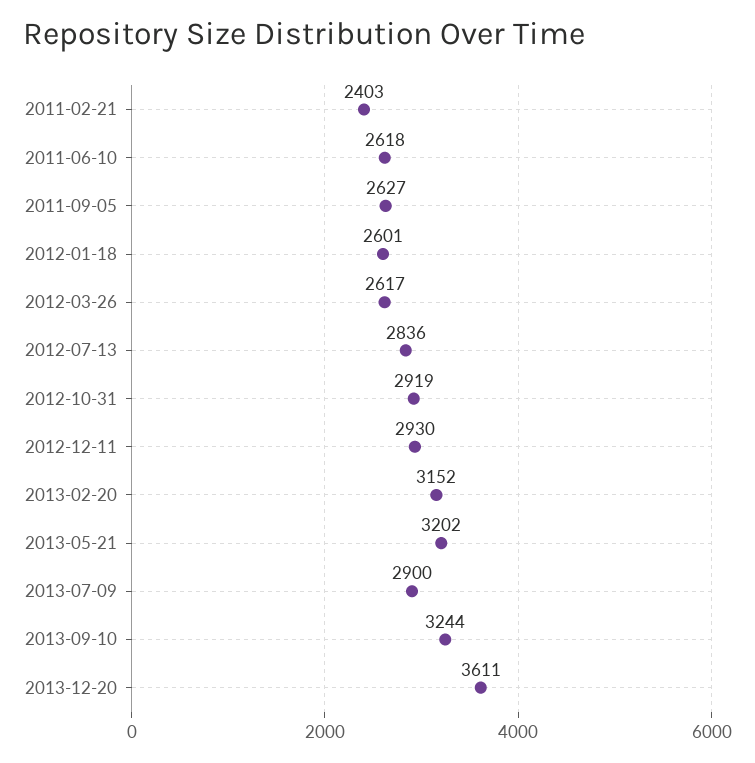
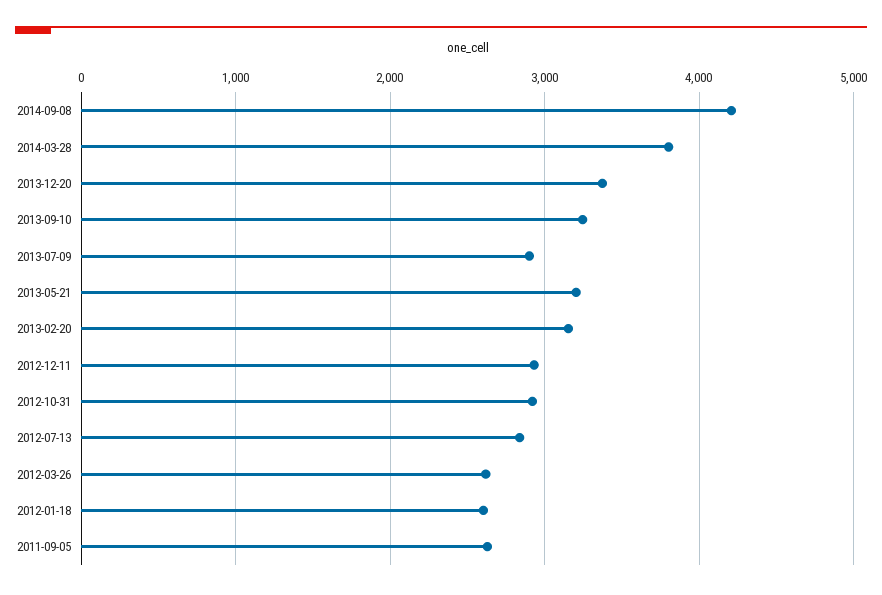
2011-02-21: 2403 -> none
2011-06-10: 2618 -> none
2013-12-20: 3611 -> 3400
2014-09-08: none -> 4200
2014-03-28: none -> 3800

